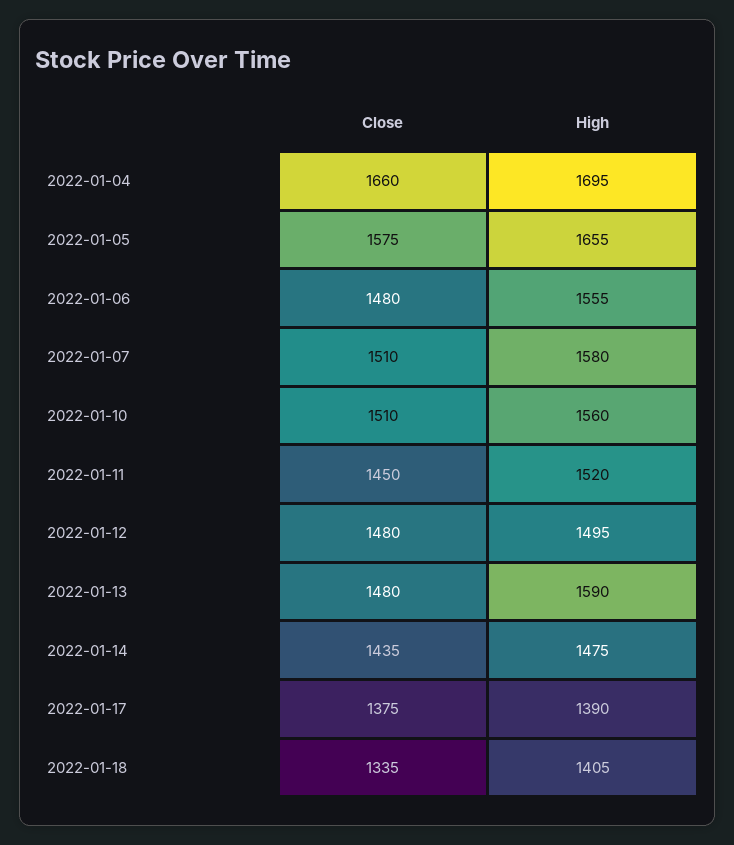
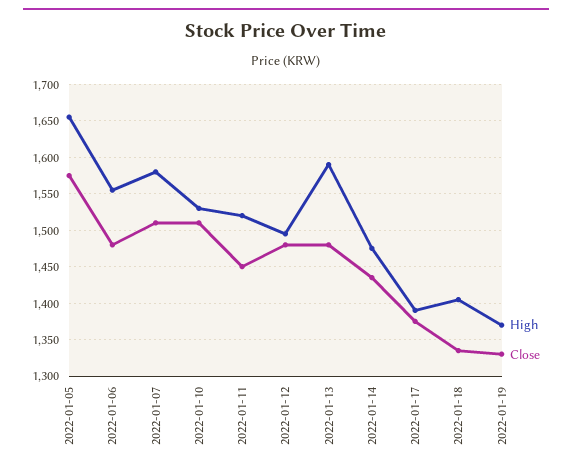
Close, 2022-01-04: 1660 -> none
High, 2022-01-04: 1695 -> none
High, 2022-01-10: 1560 -> 1530
High, 2022-01-19: none -> 1370
Close, 2022-01-19: none -> 1330

